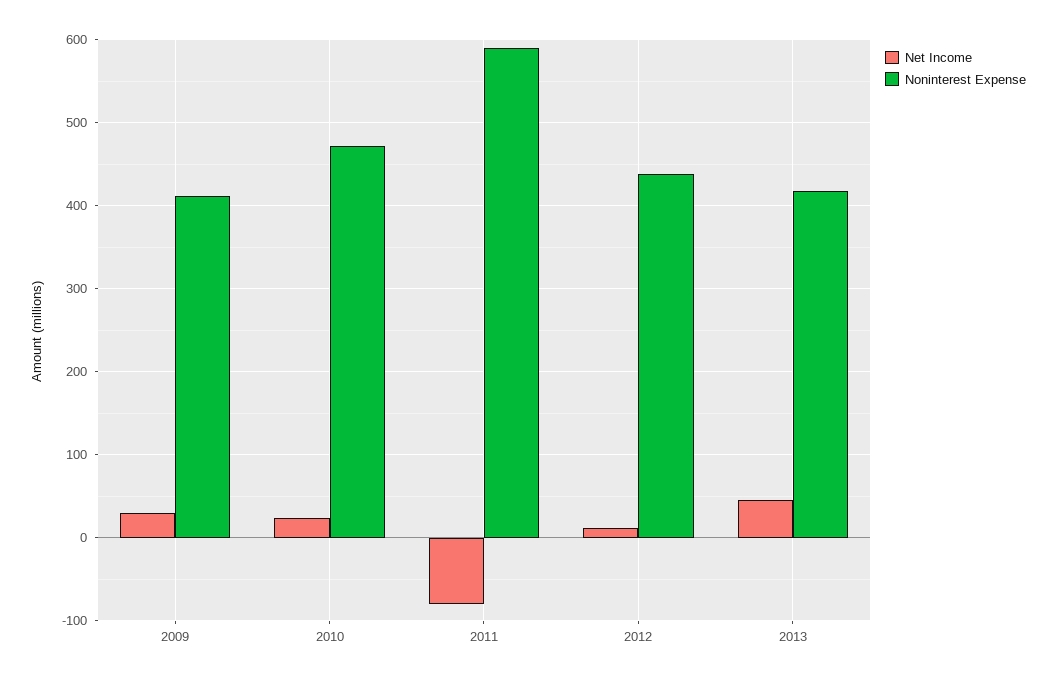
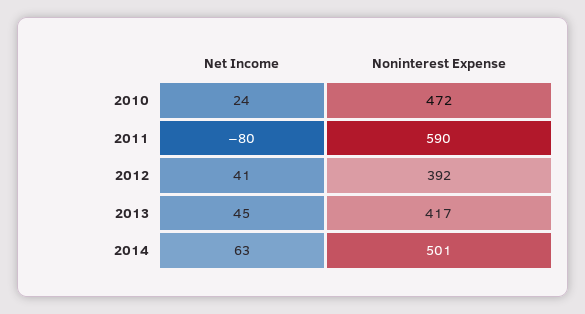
Net Income, 2009: 30 -> none
Noninterest Expense, 2009: 410 -> none
Net Income, 2012: 10 -> 41
Noninterest Expense, 2012: 440 -> 392
Net Income, 2014: none -> 63
Noninterest Expense, 2014: none -> 501

